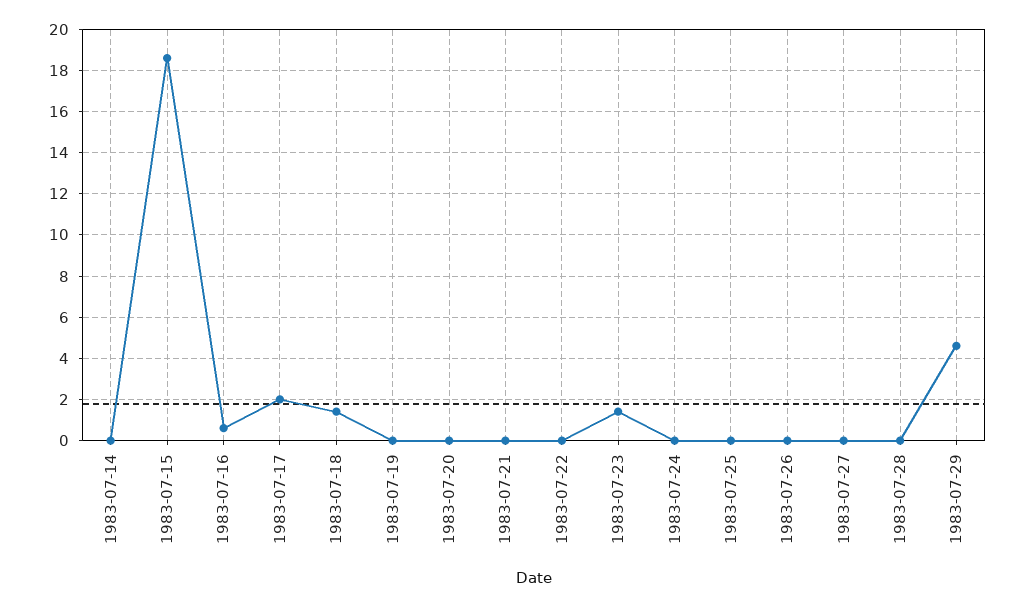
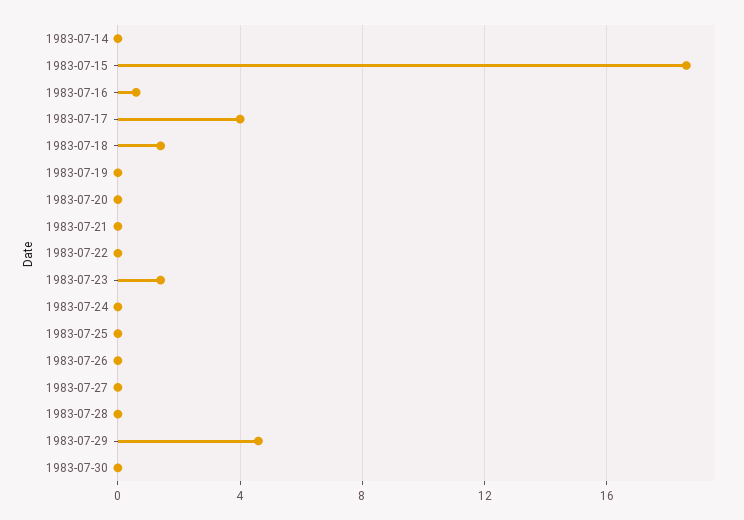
1983-07-17: 2 -> 4
1983-07-30: none -> 0

